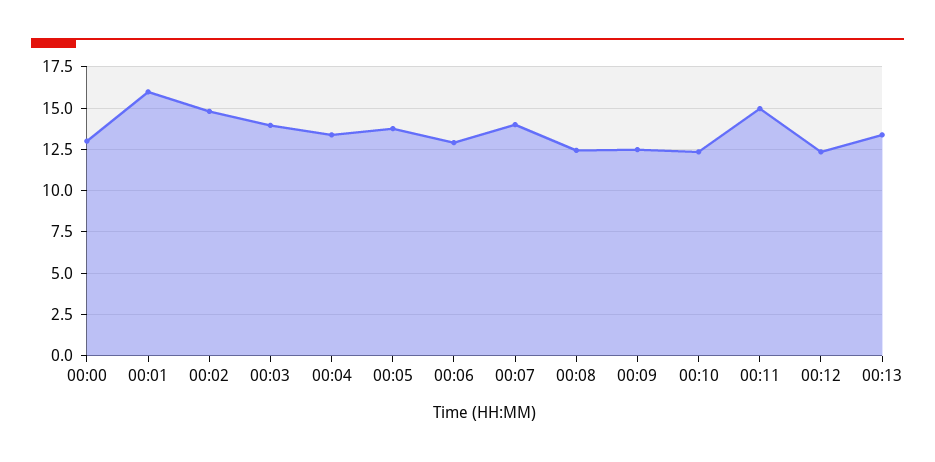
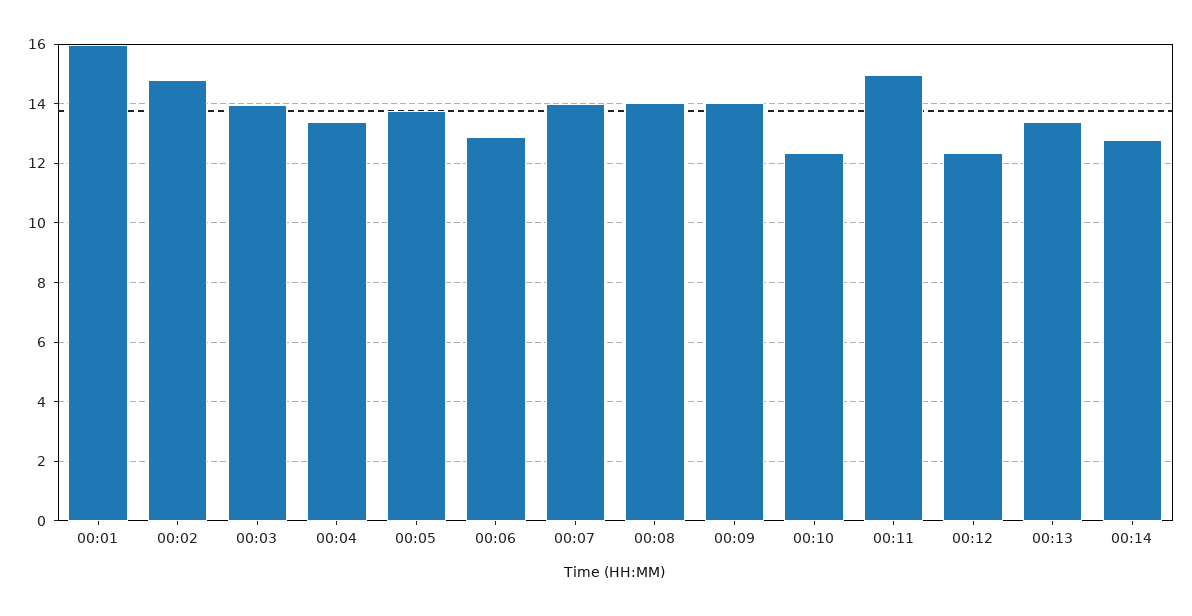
00:00: 13 -> none
00:08: 12.5 -> 14
00:09: 12.5 -> 14
00:14: none -> 12.75

